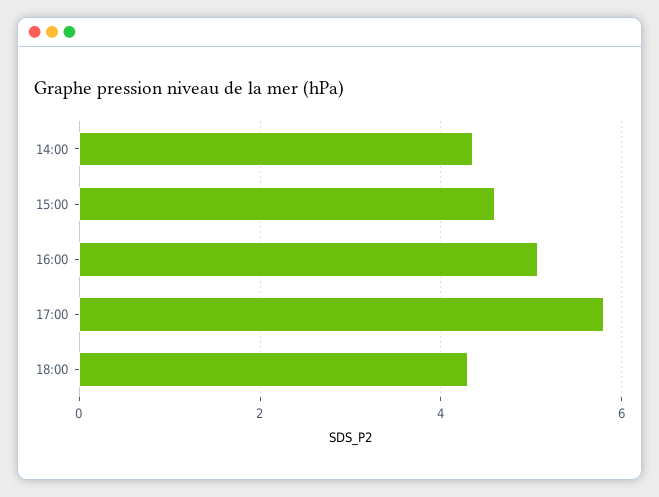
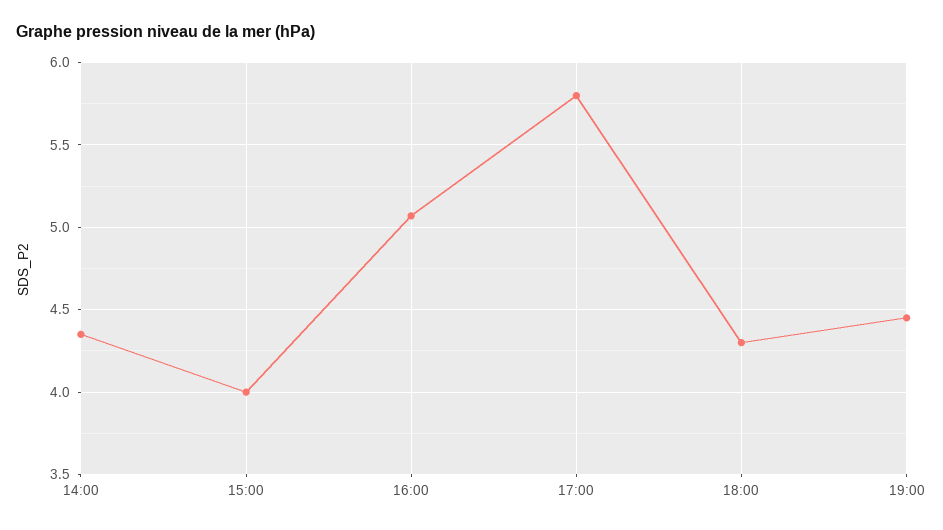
15:00: 4.6 -> 4
19:00: none -> 4.45

